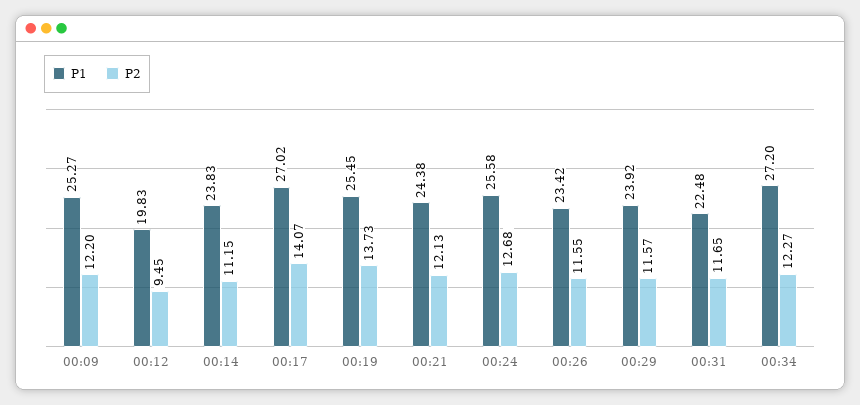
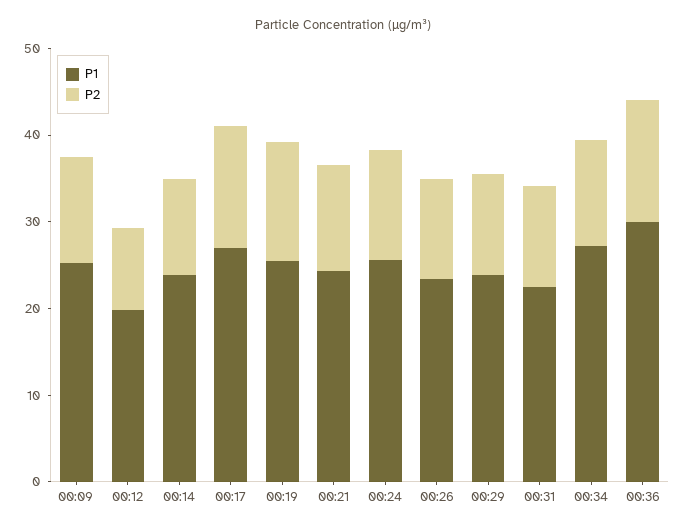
P1, 00:36: none -> 30
P2, 00:36: none -> 14

